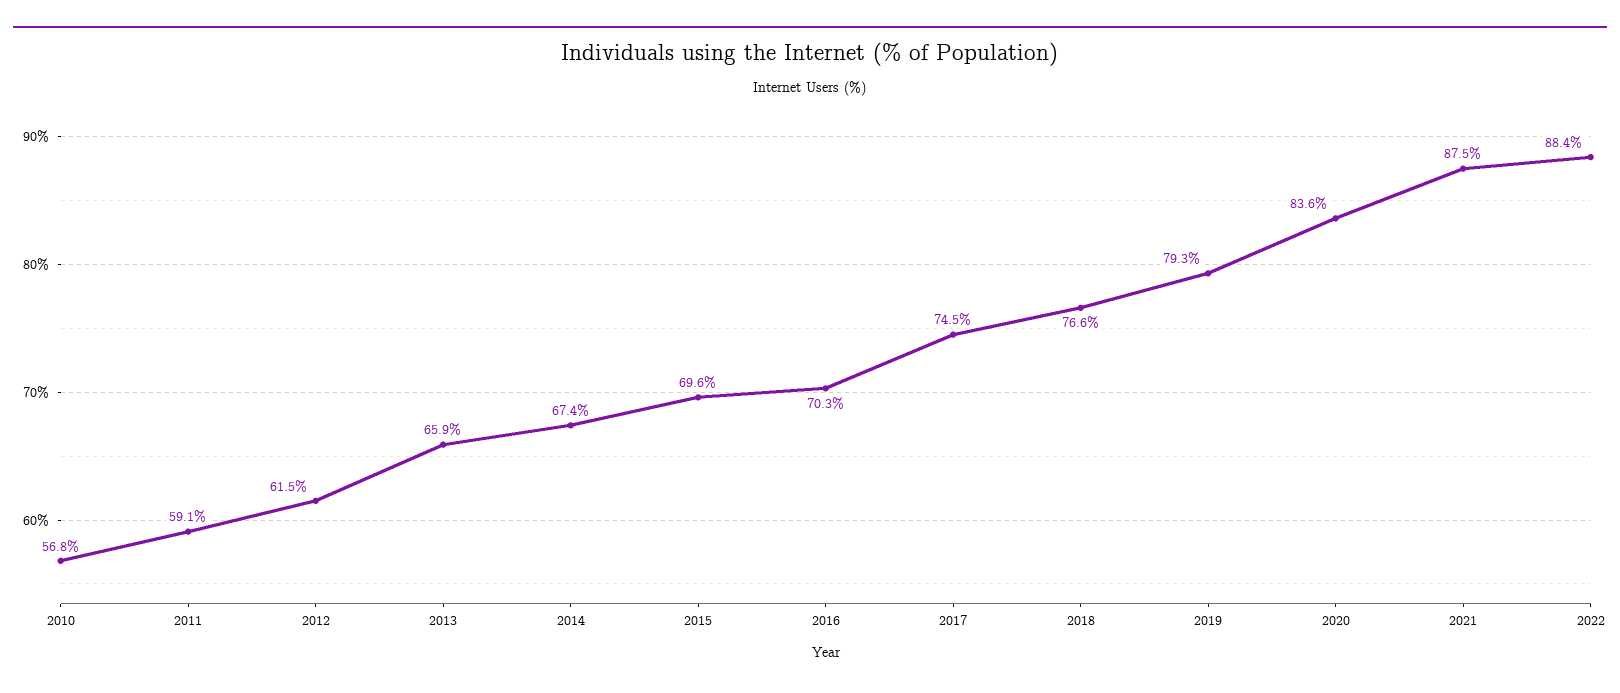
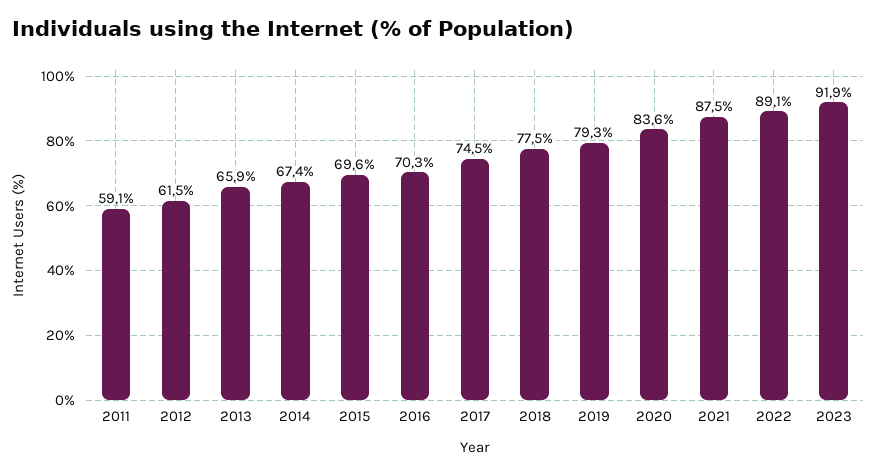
2010: 56.8 -> none
2018: 76.6 -> 77.5
2022: 88.4 -> 89.1
2023: none -> 91.9

